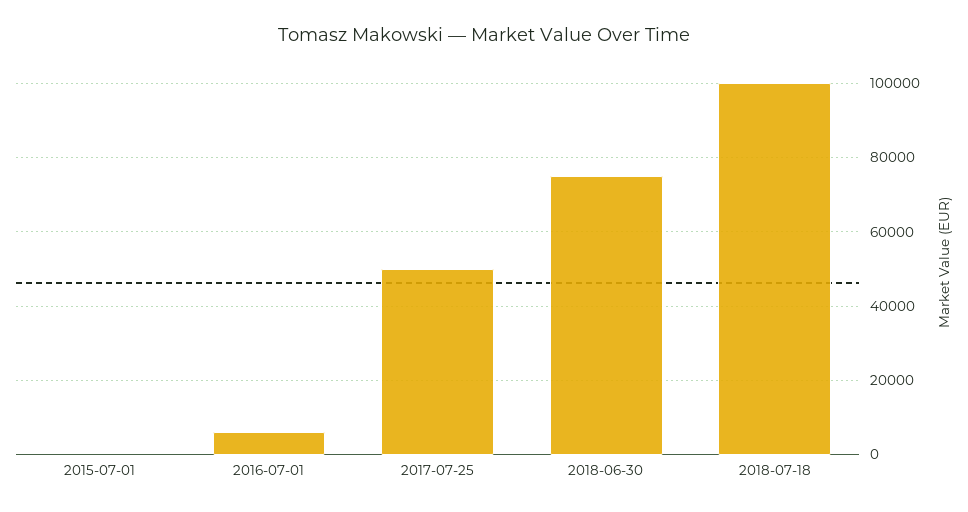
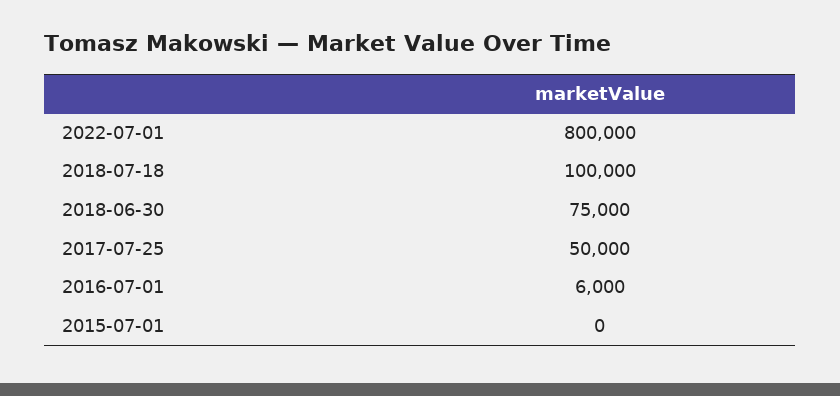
2022-07-01: none -> 800000

